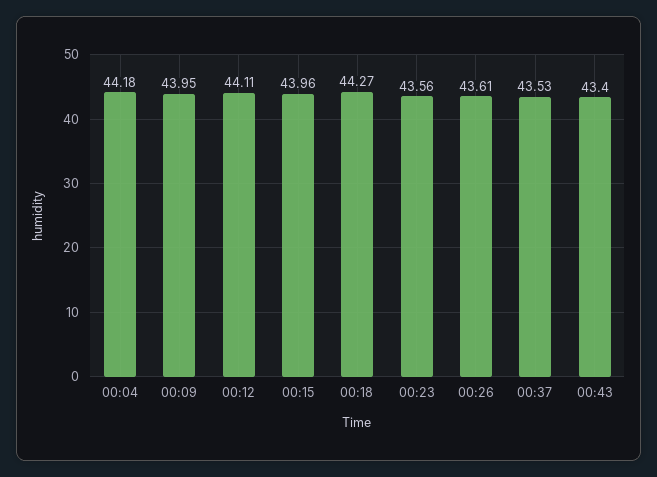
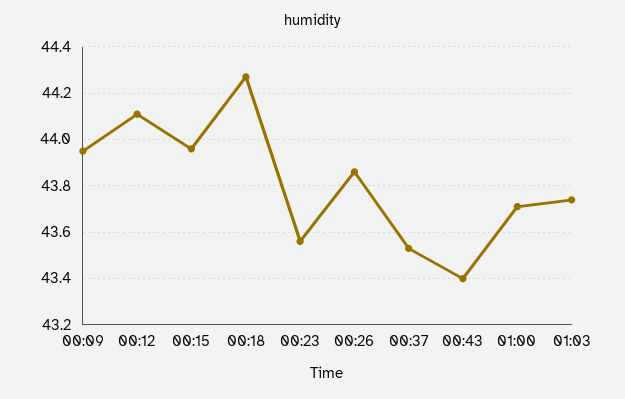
00:04: 44.18 -> none
00:26: 43.61 -> 43.85
01:00: none -> 43.7
01:03: none -> 43.75

